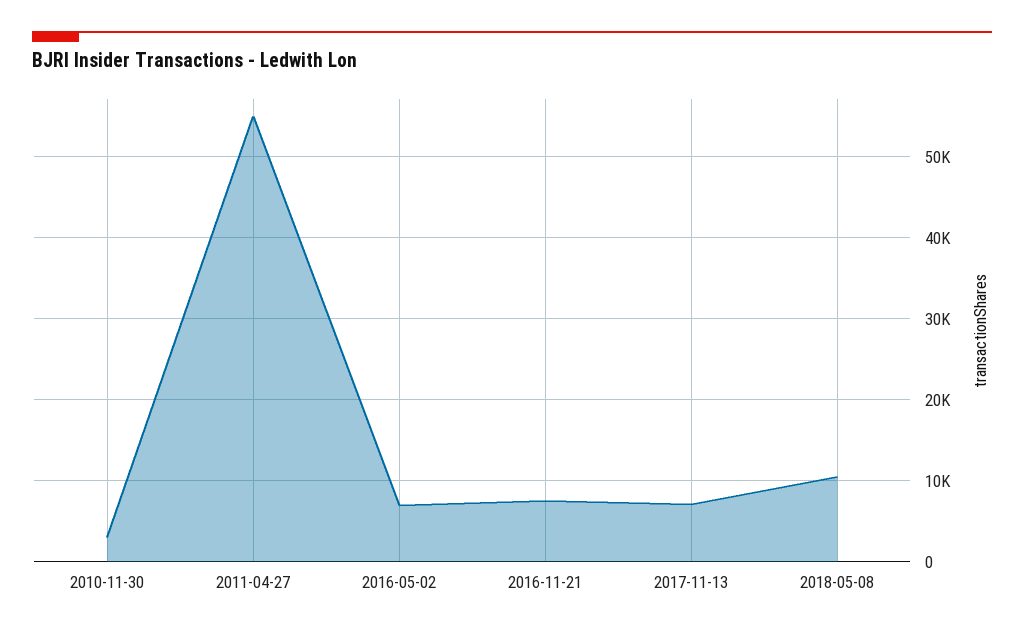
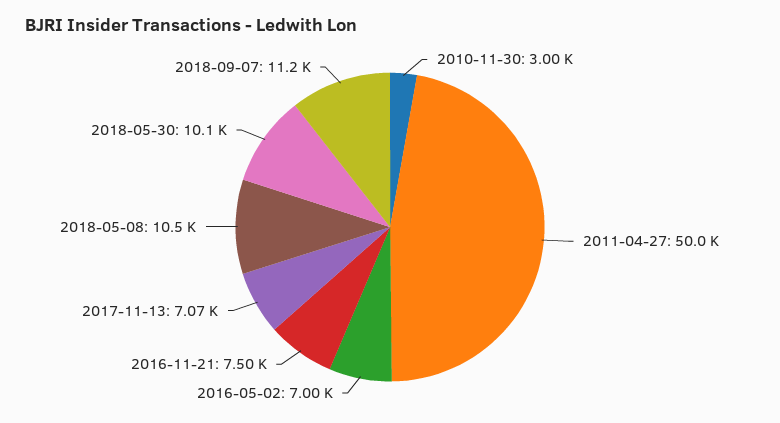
2011-04-27: 55000 -> 50000
2018-05-30: none -> 10100
2018-09-07: none -> 11200

